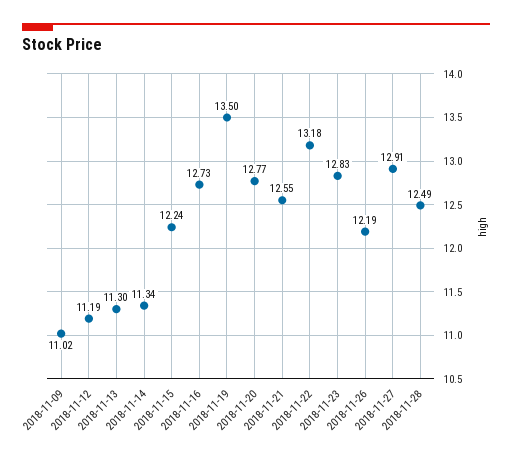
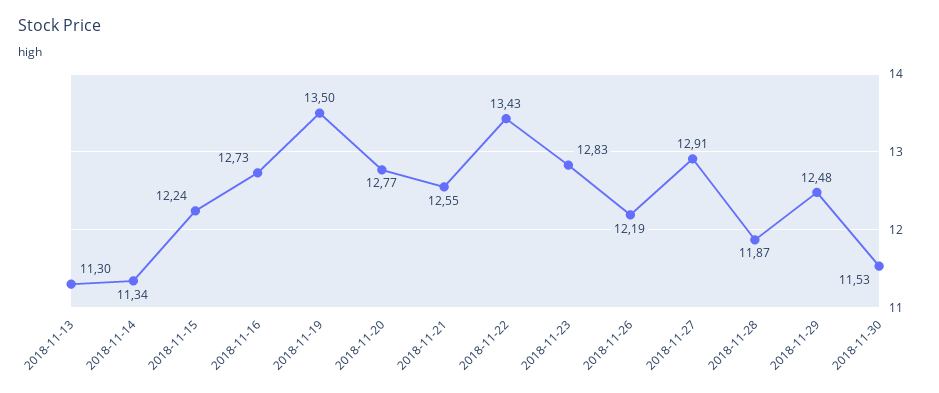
2018-11-09: 11.02 -> none
2018-11-12: 11.19 -> none
2018-11-22: 13.18 -> 13.43
2018-11-28: 12.49 -> 11.87
2018-11-29: none -> 12.48
2018-11-30: none -> 11.53

